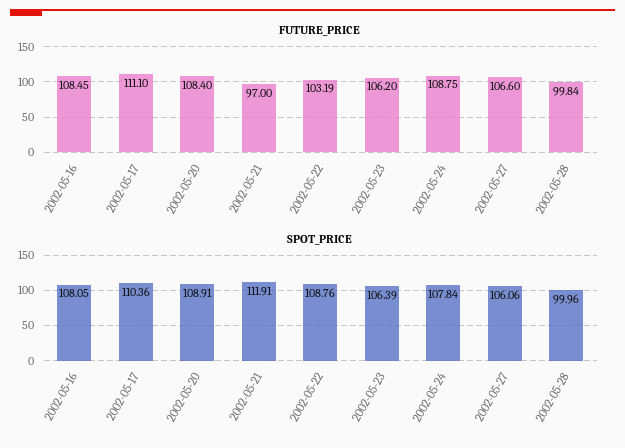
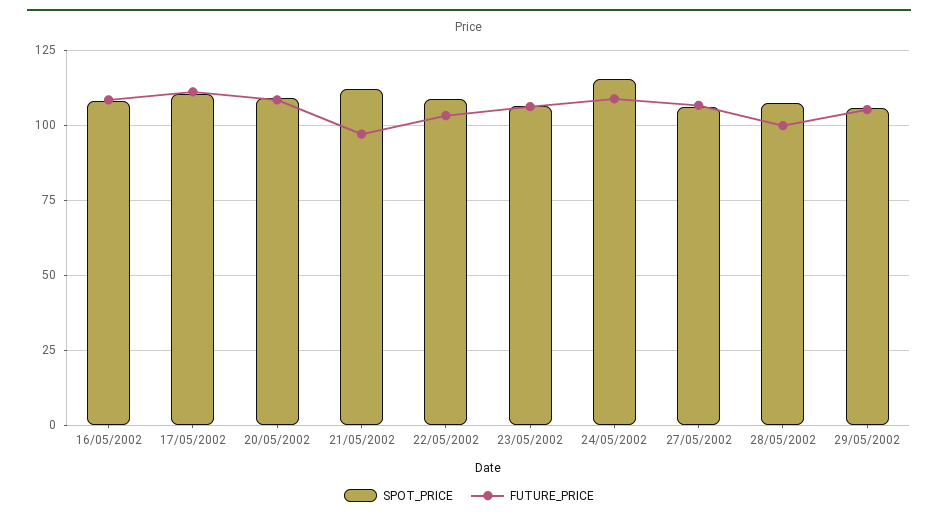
SPOT_PRICE, 2002-05-24: 107.84 -> 115
SPOT_PRICE, 2002-05-28: 99.96 -> 107.5
SPOT_PRICE, 29/05/2002: none -> 105
FUTURE_PRICE, 29/05/2002: none -> 105

